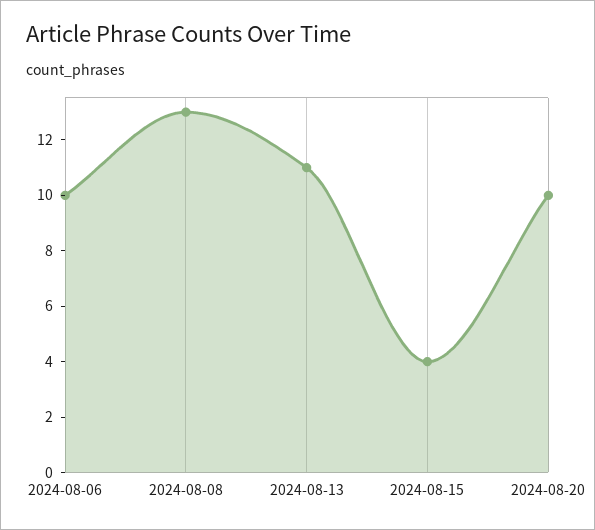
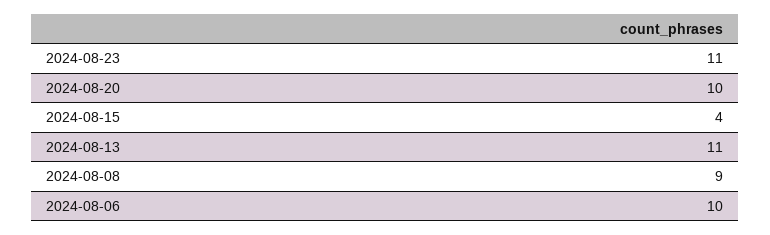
2024-08-08: 13 -> 9
2024-08-23: none -> 11

